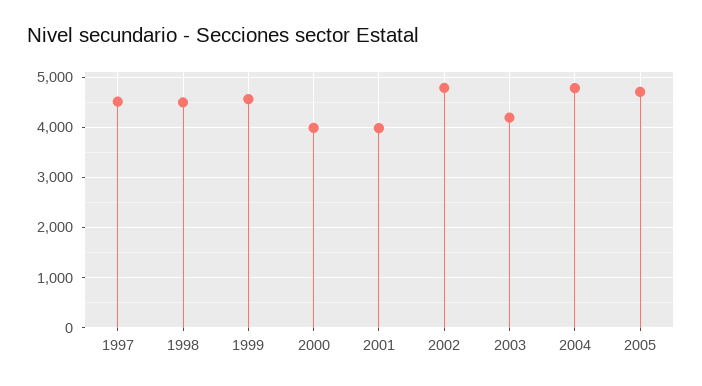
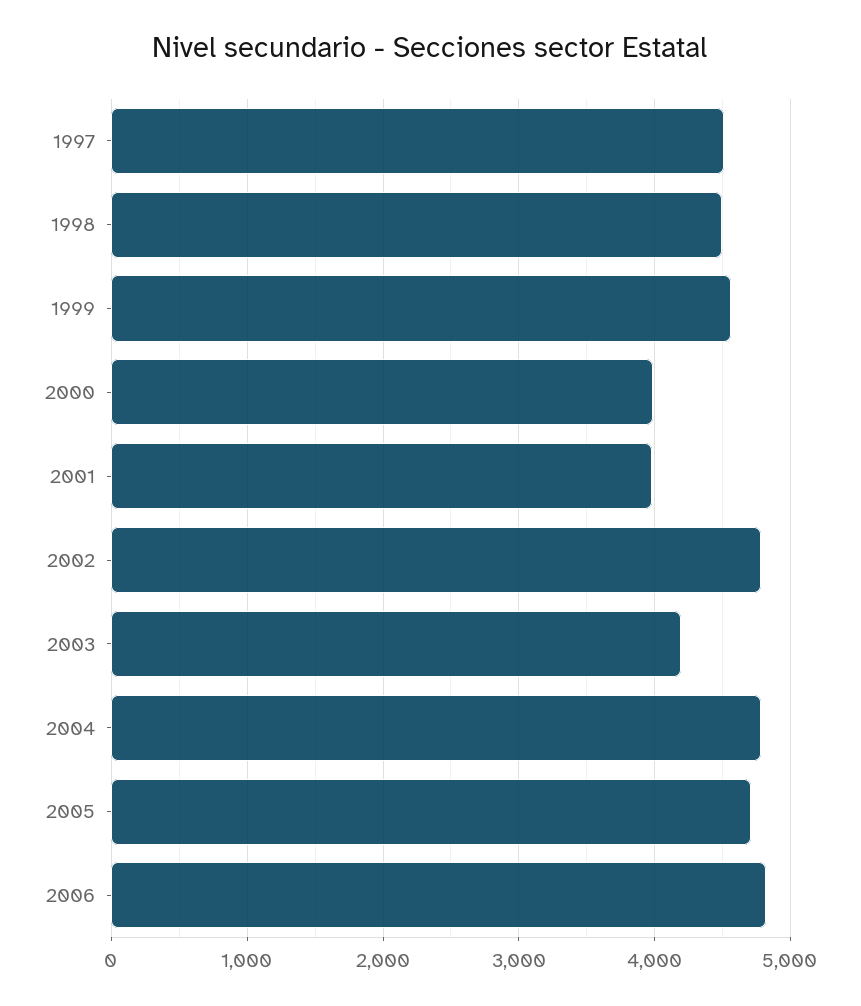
2006: none -> 4800

